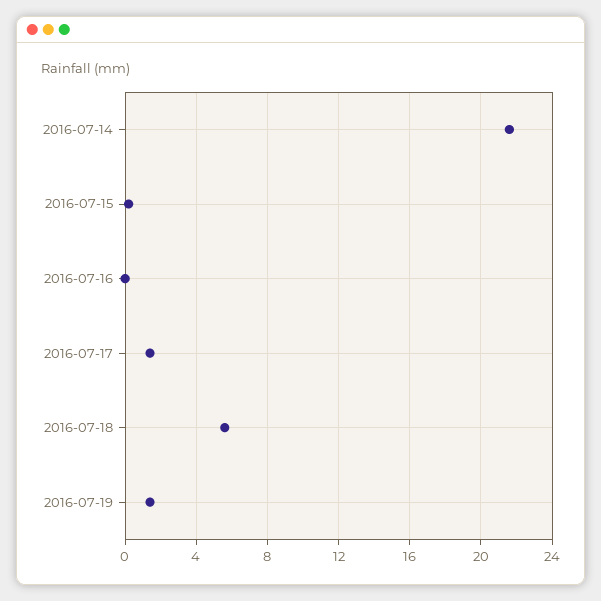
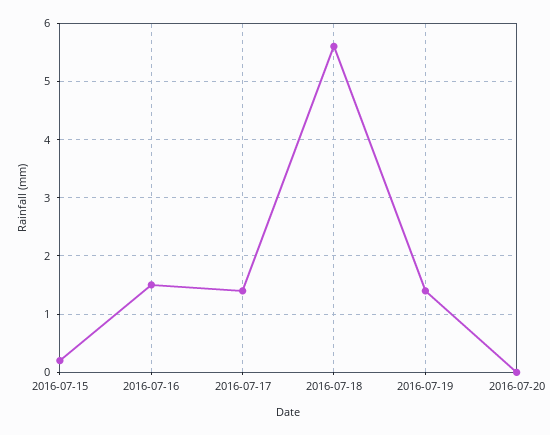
2016-07-14: 21.5 -> none
2016-07-16: 0 -> 1.5
2016-07-20: none -> 0

